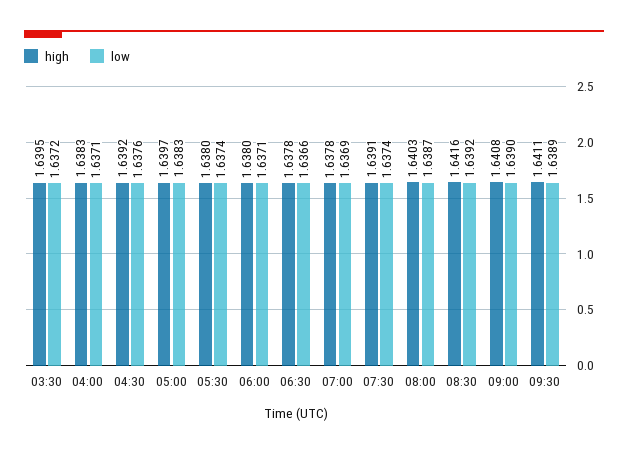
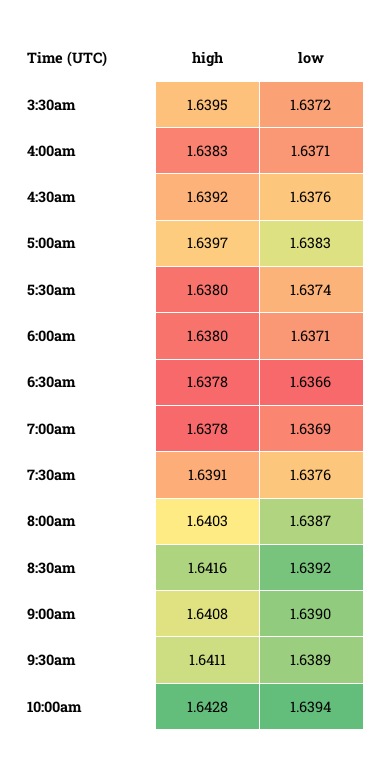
low, 07:30: 1.6374 -> 1.6376
high, 10:00am: none -> 1.6428
low, 10:00am: none -> 1.6394

